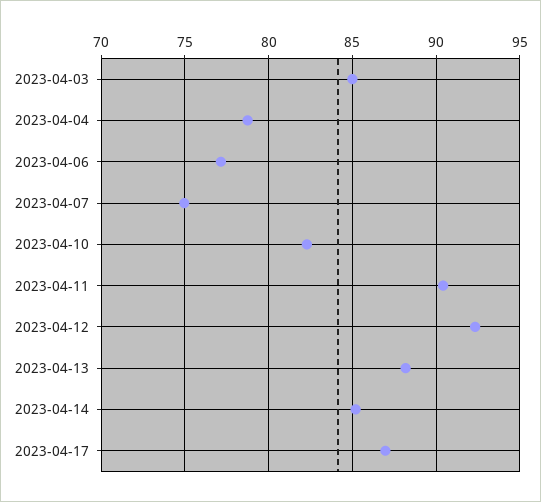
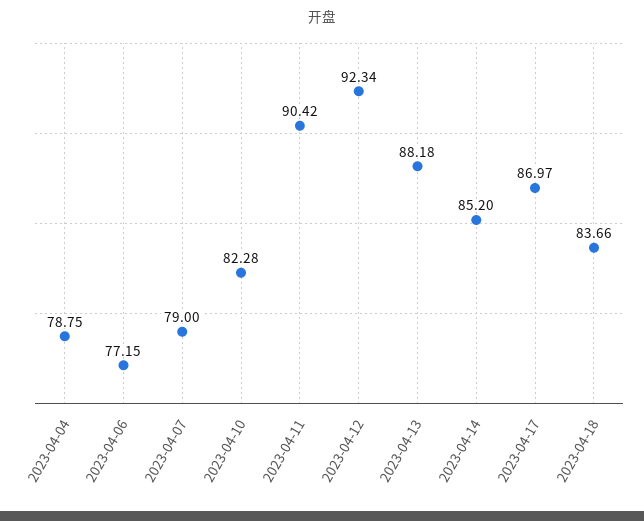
2023-04-03: 85 -> none
2023-04-07: 75 -> 79
2023-04-18: none -> 83.66

